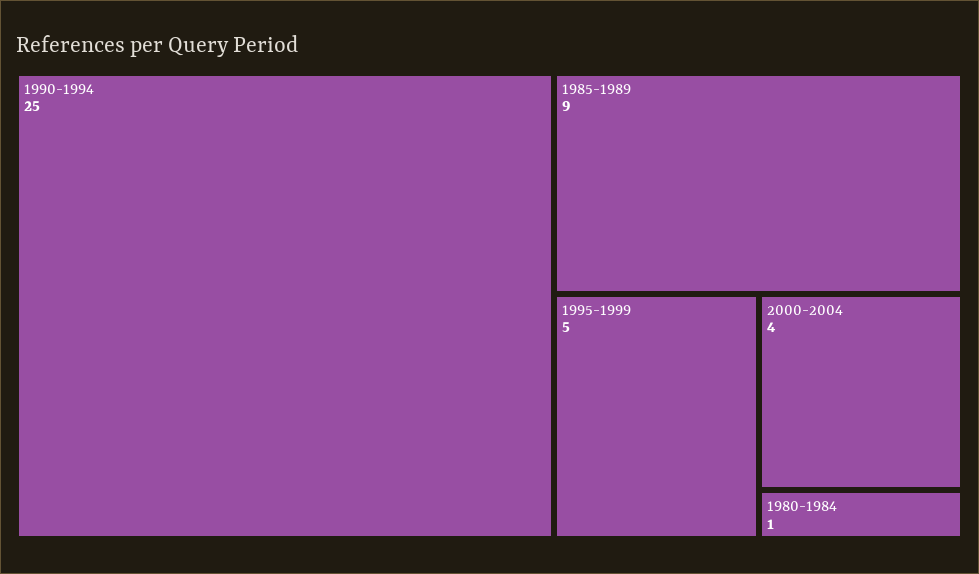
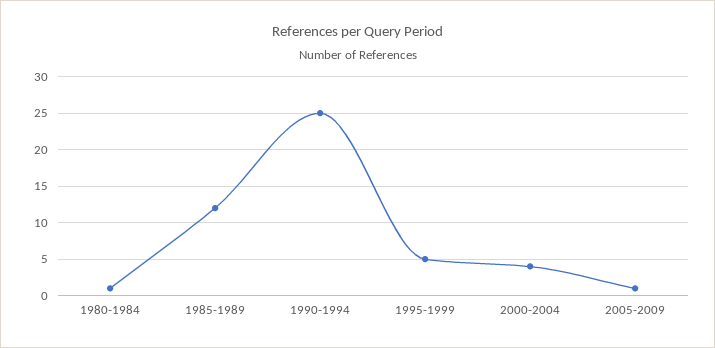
1985-1989: 9 -> 12
2005-2009: none -> 1

